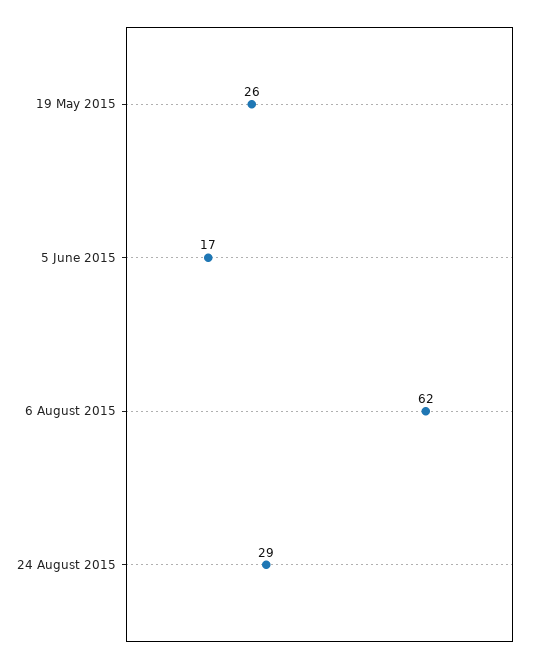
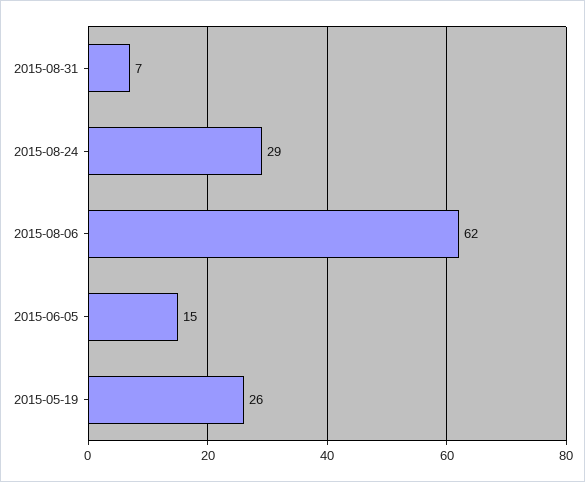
5 June 2015: 17 -> 15
2015-08-31: none -> 7

